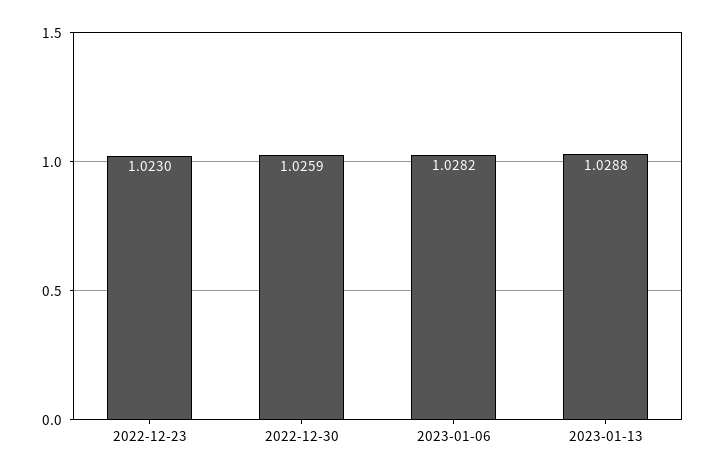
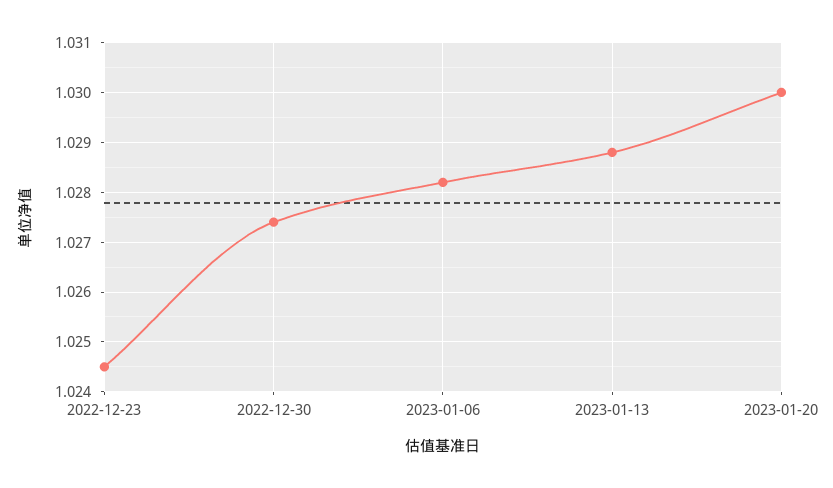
2022-12-23: 1.023 -> 1.0245
2022-12-30: 1.0259 -> 1.0275
2023-01-20: none -> 1.03

